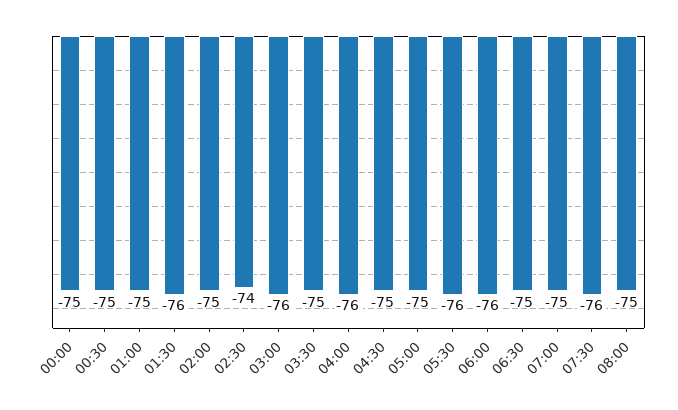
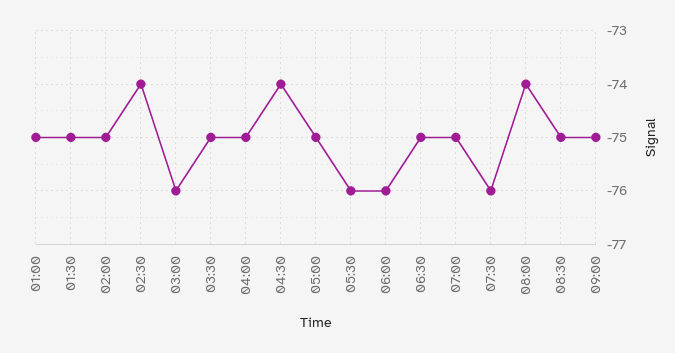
00:00: -75 -> none
00:30: -75 -> none
01:30: -76 -> -75
04:00: -76 -> -75
04:30: -75 -> -74
08:00: -75 -> -74
08:30: none -> -75
09:00: none -> -75

